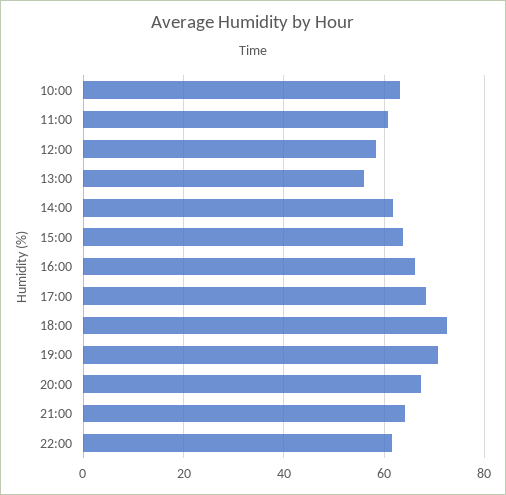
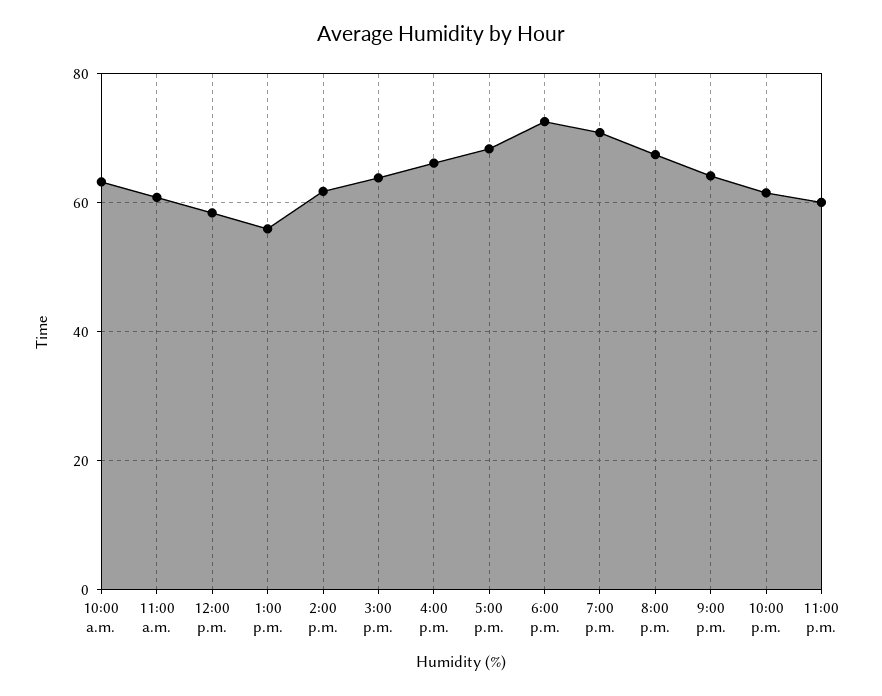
11:00 p.m.: none -> 60

